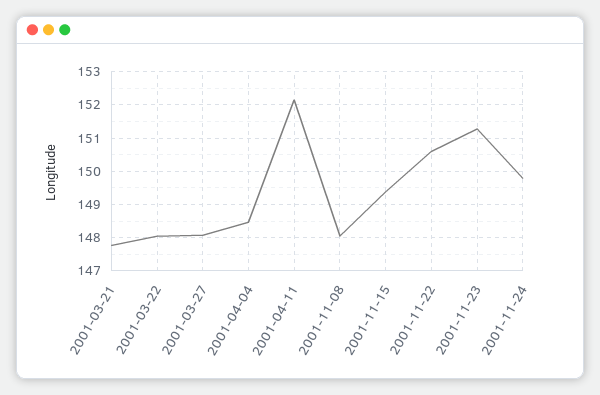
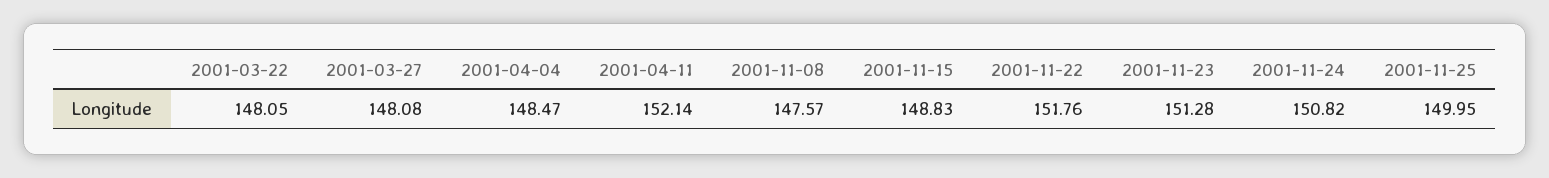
2001-03-21: 147.8 -> none
2001-11-08: 148 -> 147.57
2001-11-15: 149.4 -> 148.83
2001-11-22: 150.6 -> 151.76
2001-11-24: 149.8 -> 150.82
2001-11-25: none -> 149.95

